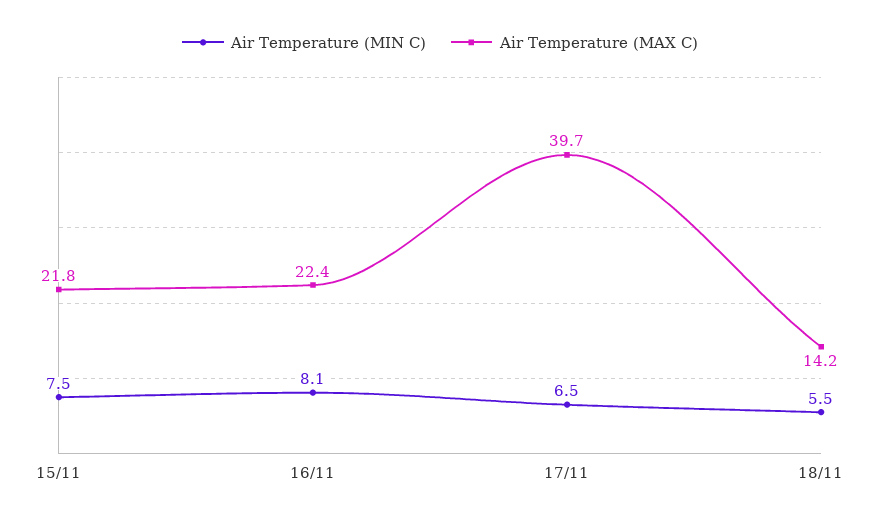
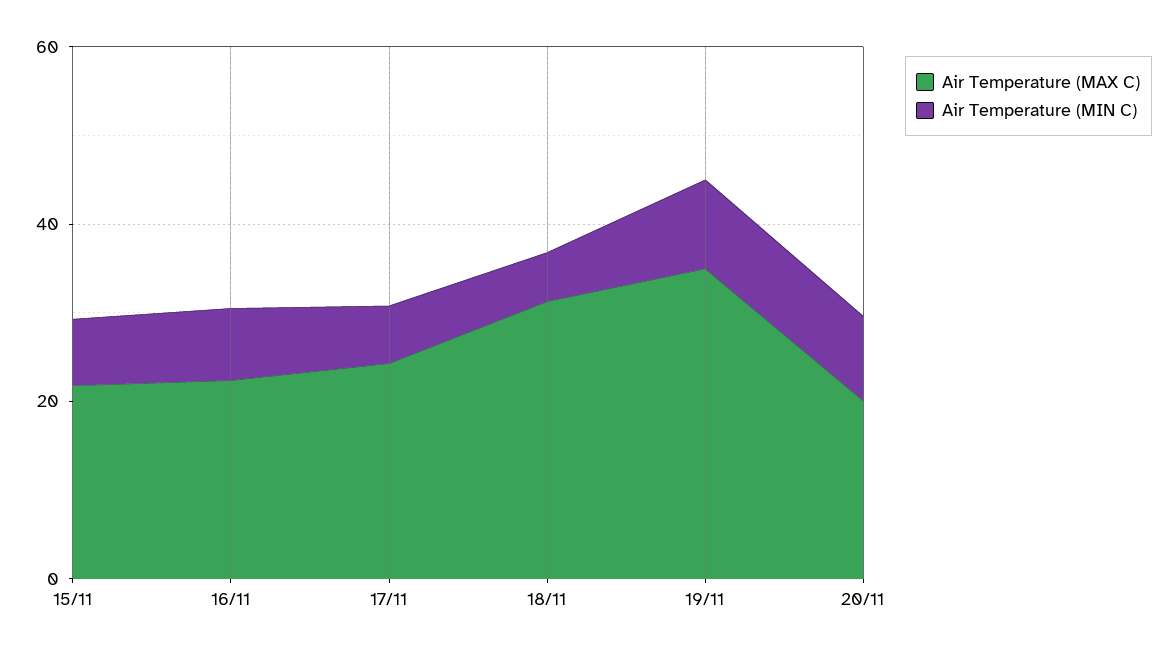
Air Temperature (MAX C), 17/11: 39.7 -> 25
Air Temperature (MAX C), 18/11: 14.2 -> 30
Air Temperature (MAX C), 19/11: none -> 35
Air Temperature (MIN C), 19/11: none -> 10
Air Temperature (MAX C), 20/11: none -> 20
Air Temperature (MIN C), 20/11: none -> 10

